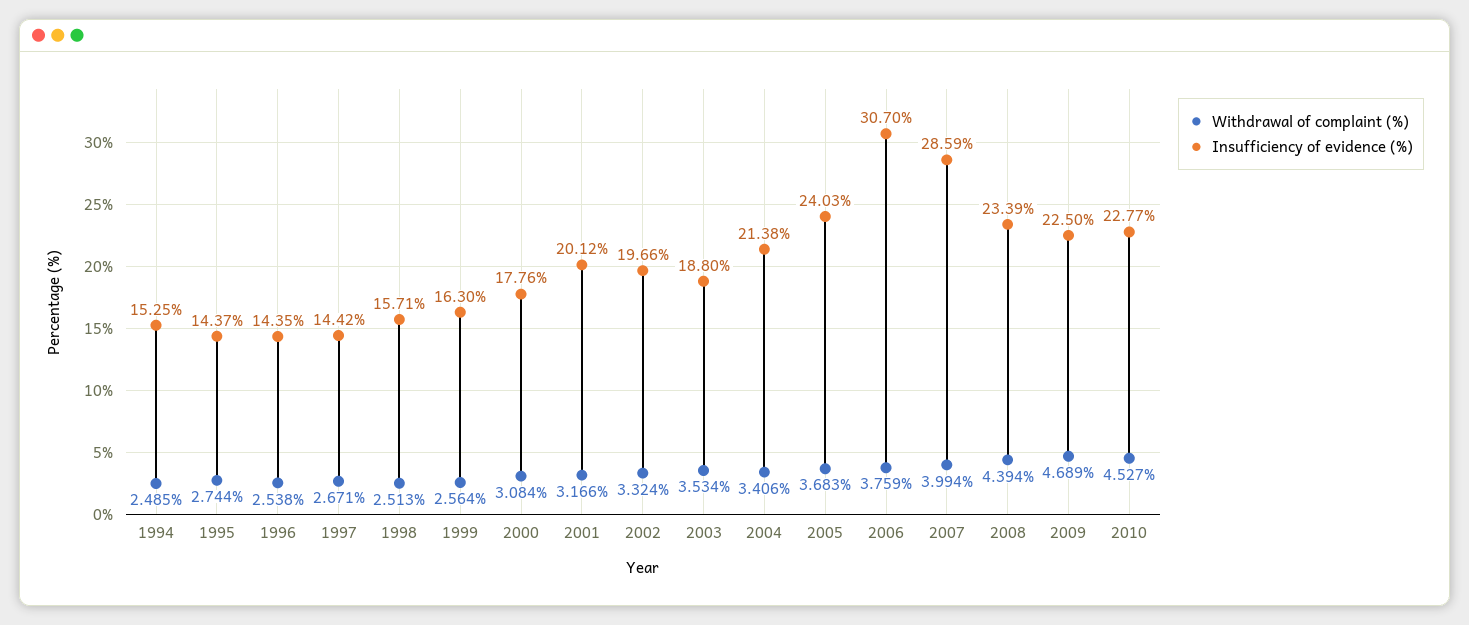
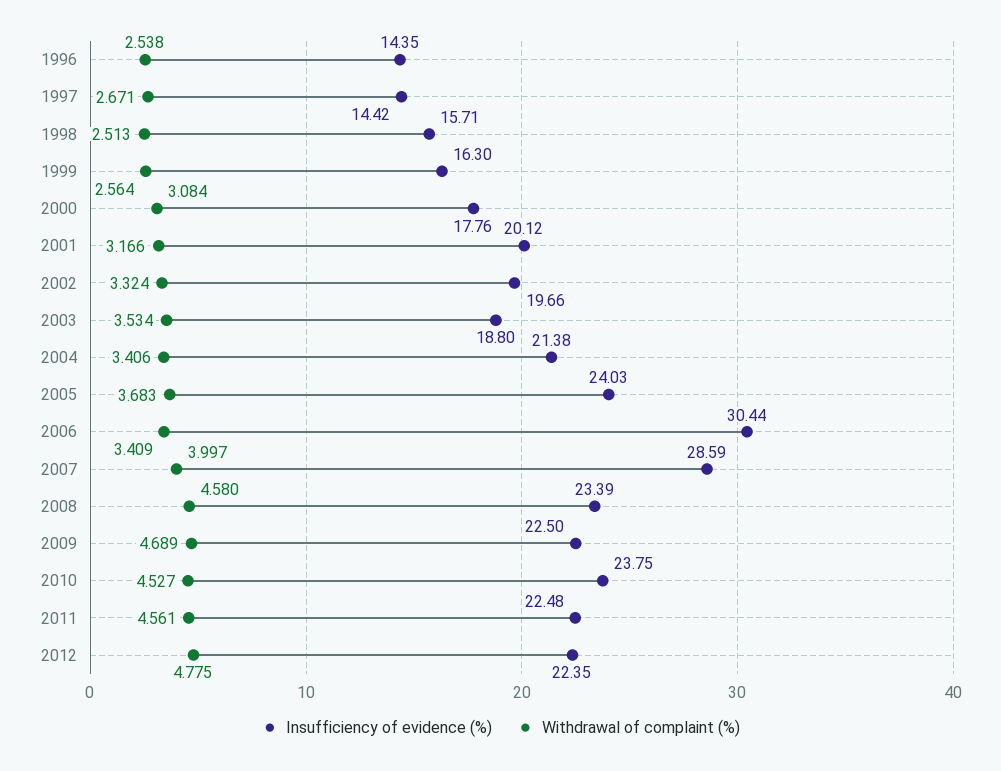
Withdrawal of complaint (%), 1994: 2.485 -> none
Insufficiency of evidence (%), 1994: 15.25 -> none
Withdrawal of complaint (%), 1995: 2.744 -> none
Insufficiency of evidence (%), 1995: 14.37 -> none
Withdrawal of complaint (%), 2006: 3.759 -> 3.409
Insufficiency of evidence (%), 2006: 30.7 -> 30.44
Withdrawal of complaint (%), 2007: 3.994 -> 3.997
Withdrawal of complaint (%), 2008: 4.394 -> 4.58
Insufficiency of evidence (%), 2010: 22.77 -> 23.75
Insufficiency of evidence (%), 2011: none -> 22.48
Withdrawal of complaint (%), 2011: none -> 4.561
Insufficiency of evidence (%), 2012: none -> 22.35
Withdrawal of complaint (%), 2012: none -> 4.775

